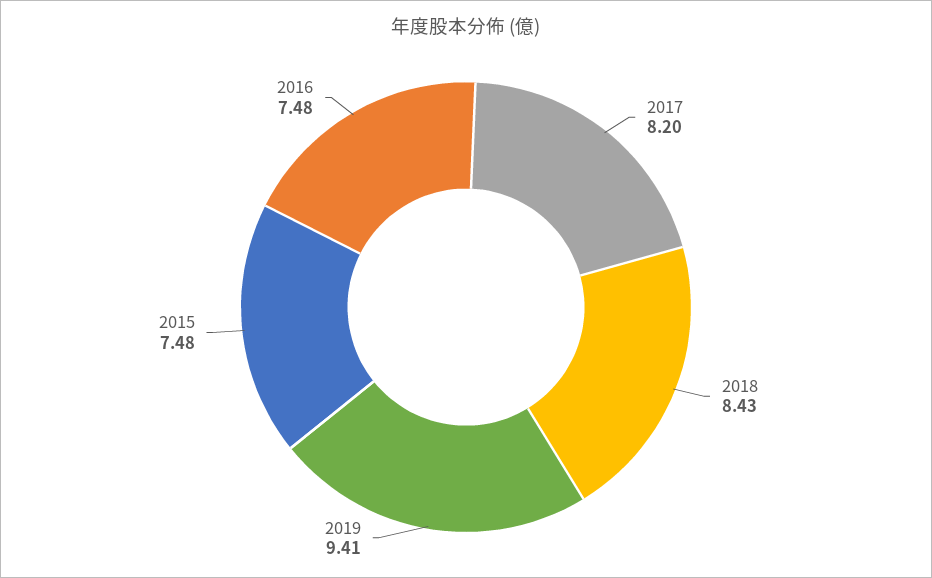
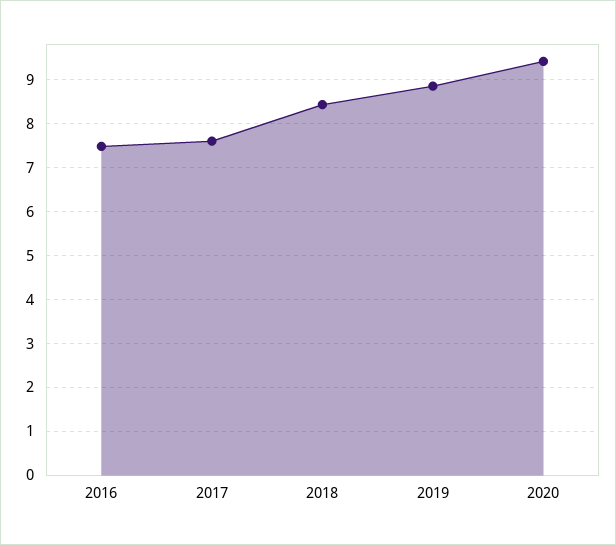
2017: 8.2 -> 7.6
2019: 9.41 -> 8.8
2015: 7.48 -> none
2020: none -> 9.4

